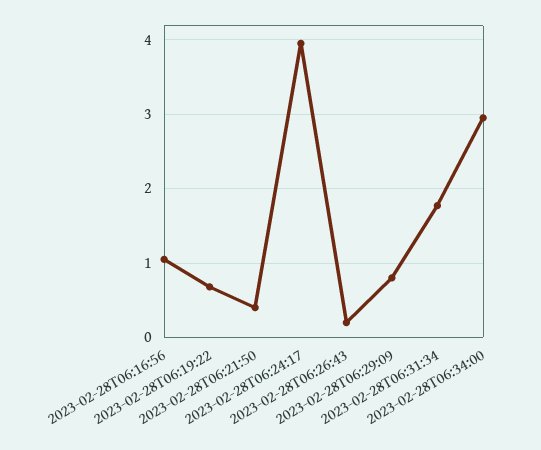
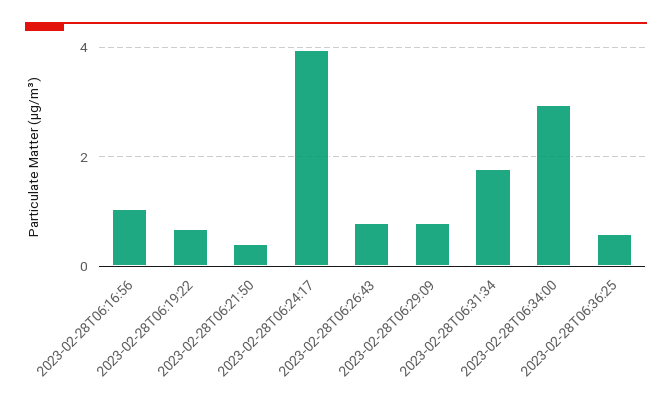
2023-02-28T06:26:43: 0.2 -> 0.8
2023-02-28T06:36:25: none -> 0.6

